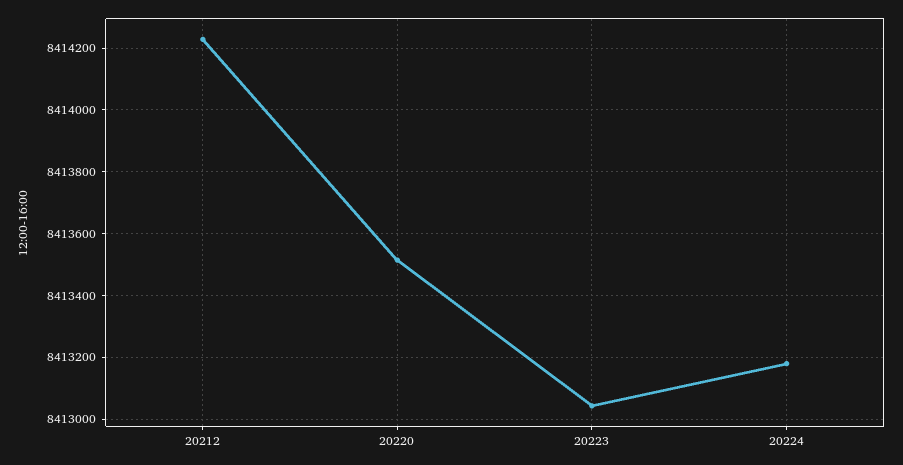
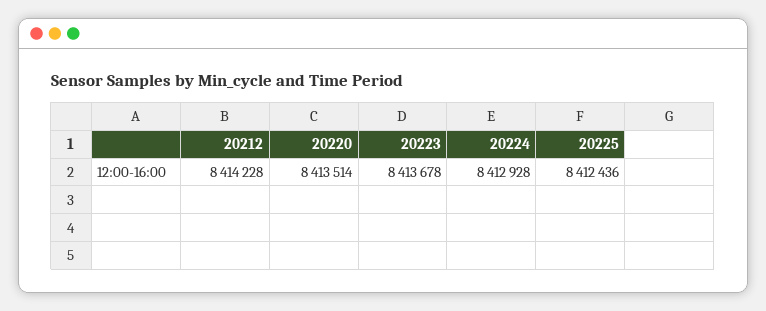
20223: 8413040 -> 8413678
20224: 8413180 -> 8412928
20225: none -> 8412436

